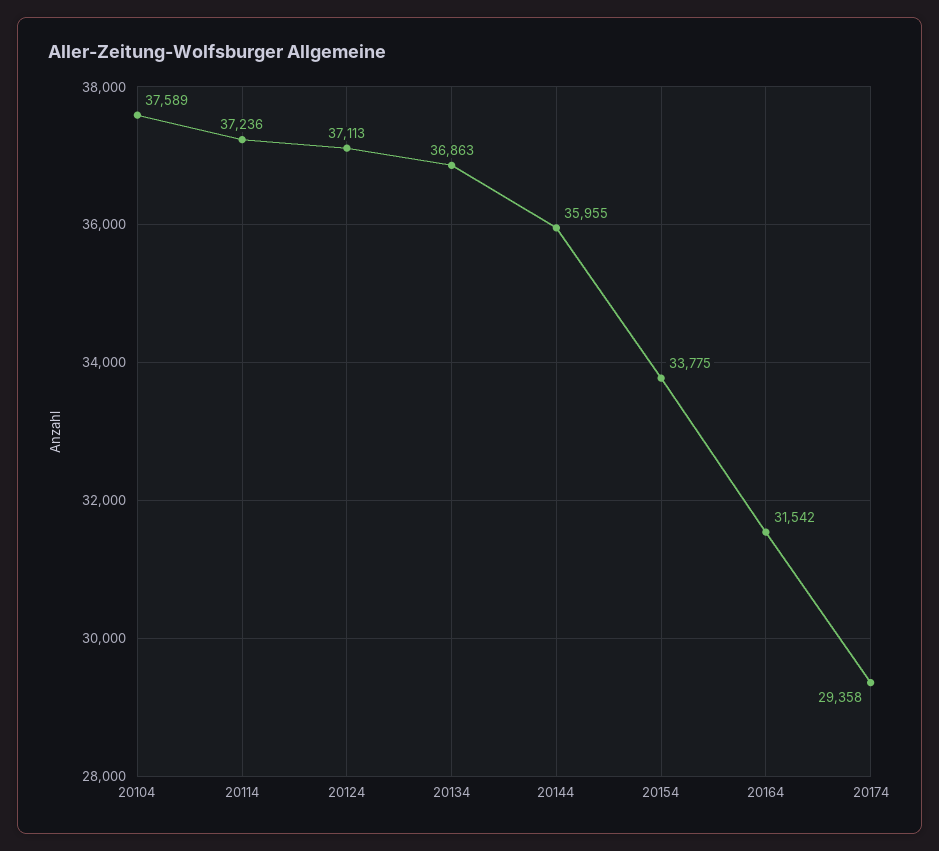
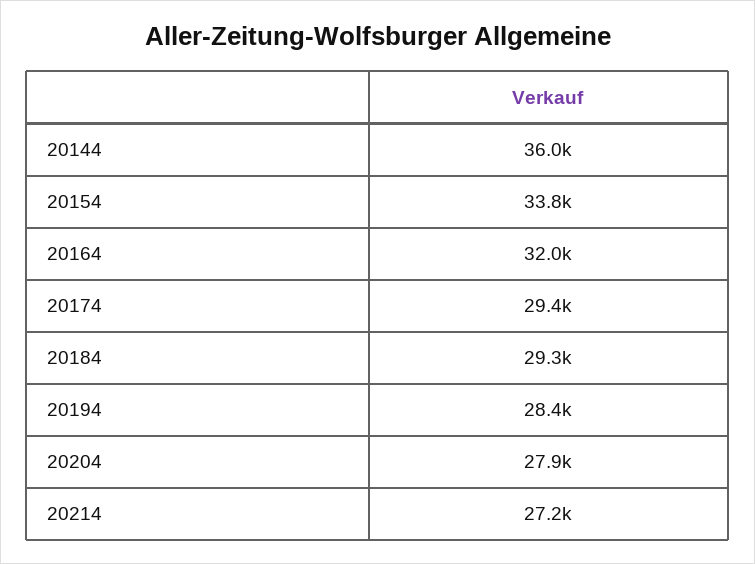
20104: 37589 -> none
20114: 37236 -> none
20124: 37113 -> none
20134: 36863 -> none
20164: 31542 -> 32000
20184: none -> 29300
20194: none -> 28400
20204: none -> 27900
20214: none -> 27200

